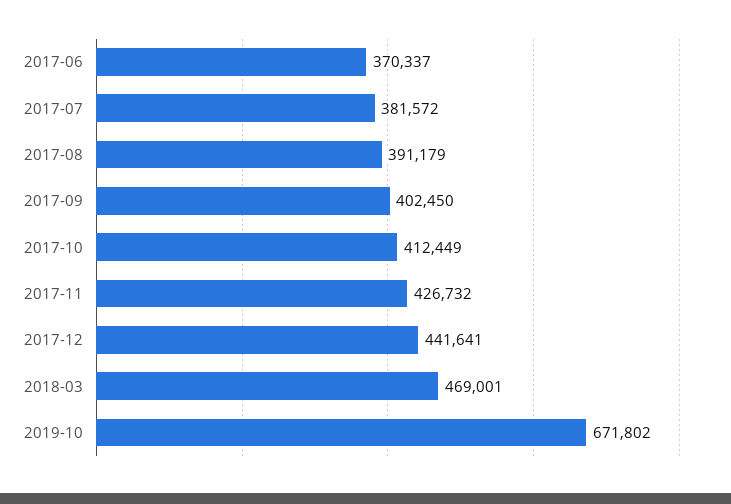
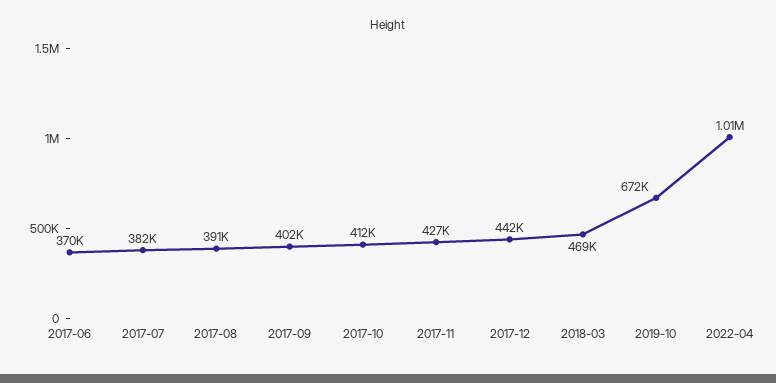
2022-04: none -> 1010000

